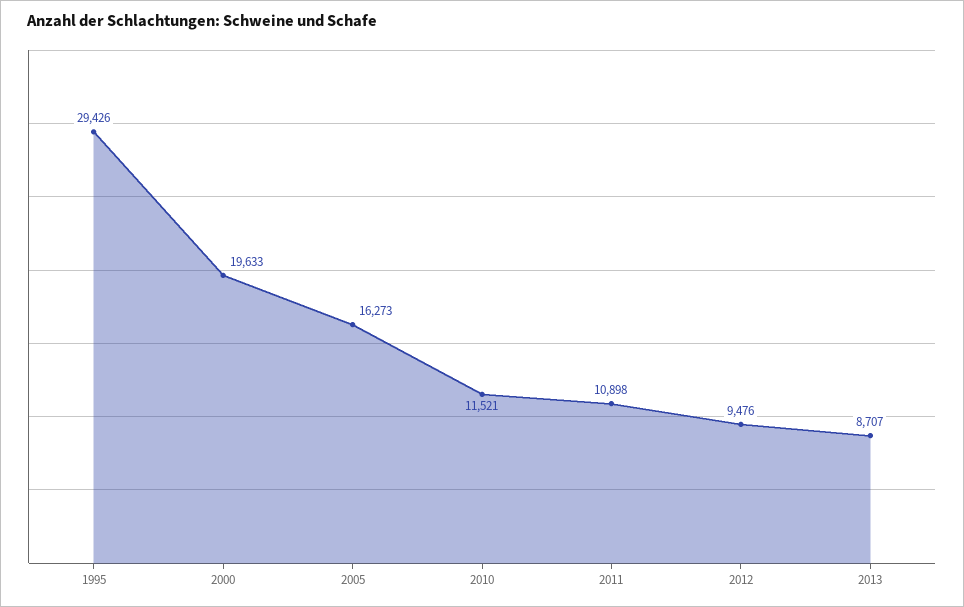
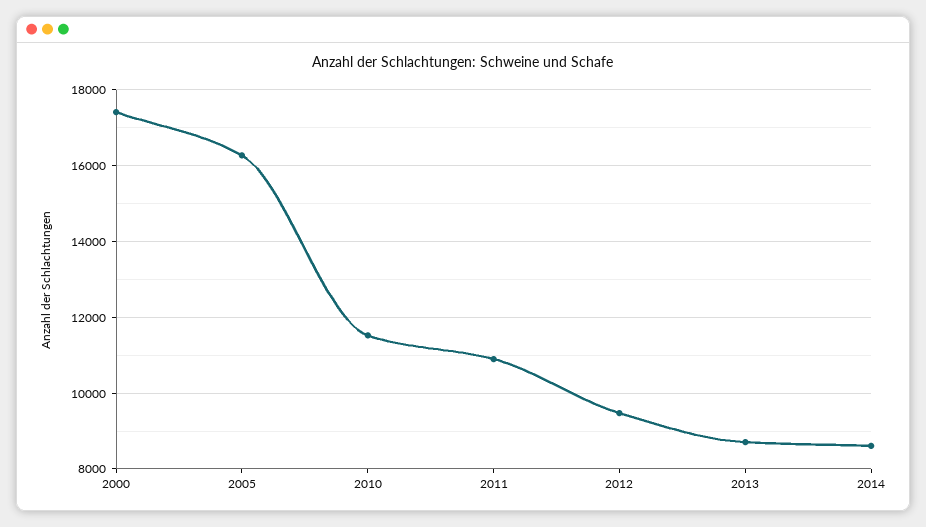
1995: 29426 -> none
2000: 19633 -> 17400
2014: none -> 8600

